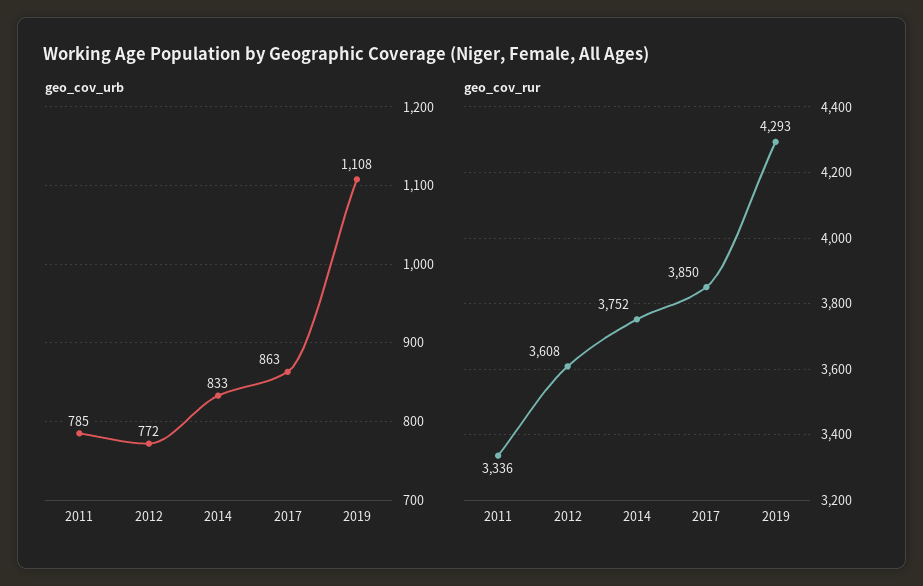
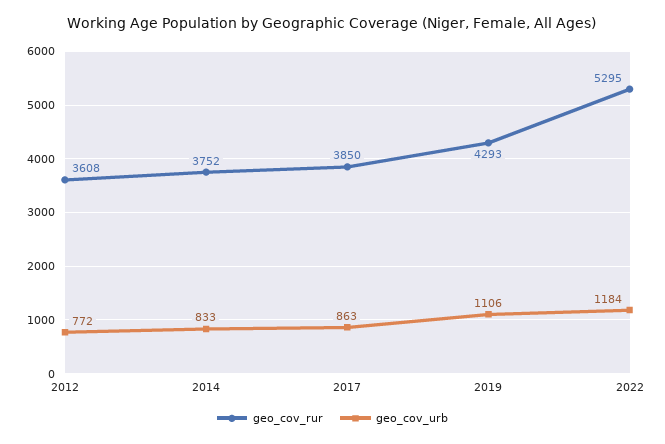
geo_cov_urb, 2011: 785 -> none
geo_cov_urb, 2019: 1108 -> 1106
geo_cov_rur, 2011: 3336 -> none
geo_cov_rur, 2022: none -> 5295
geo_cov_urb, 2022: none -> 1184

